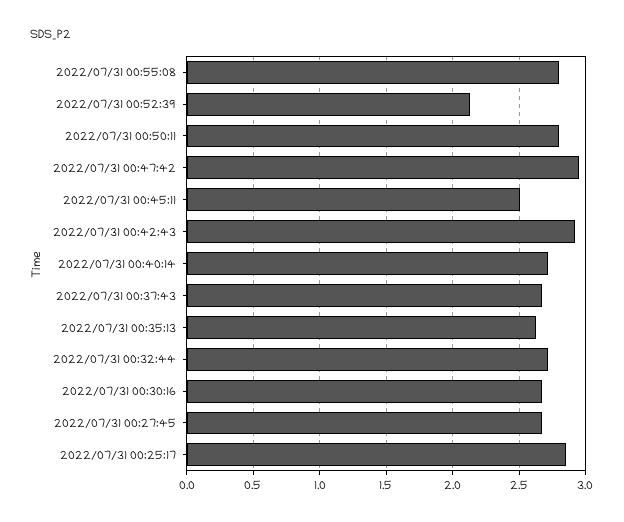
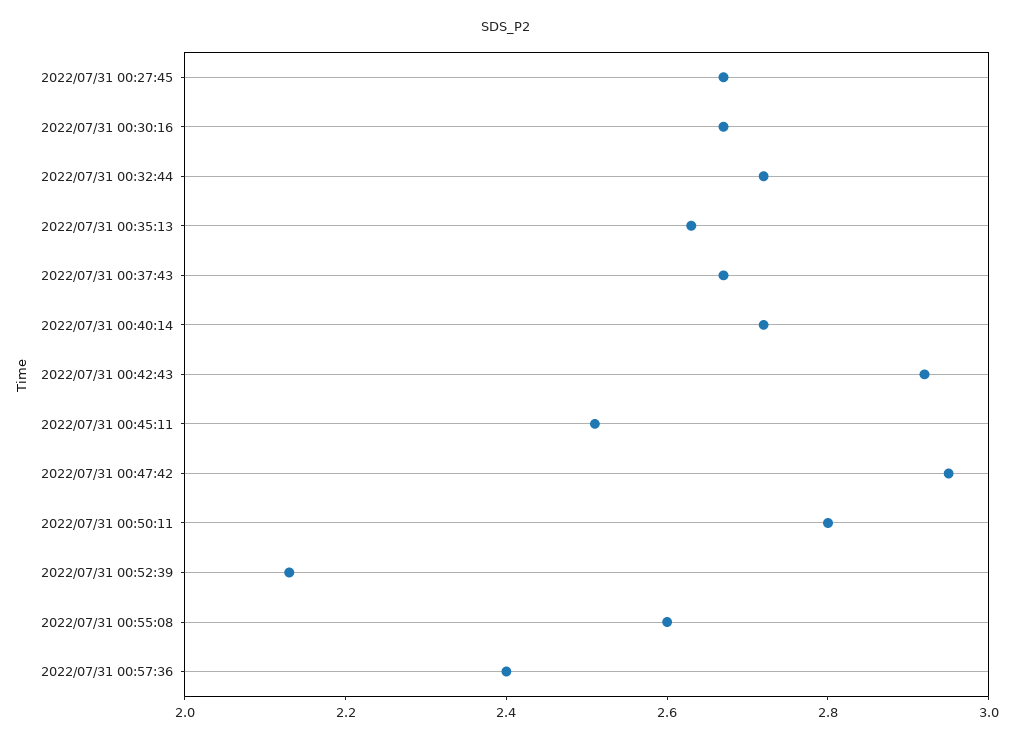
2022/07/31 00:55:08: 2.8 -> 2.6
2022/07/31 00:25:17: 2.85 -> none
2022/07/31 00:57:36: none -> 2.4

